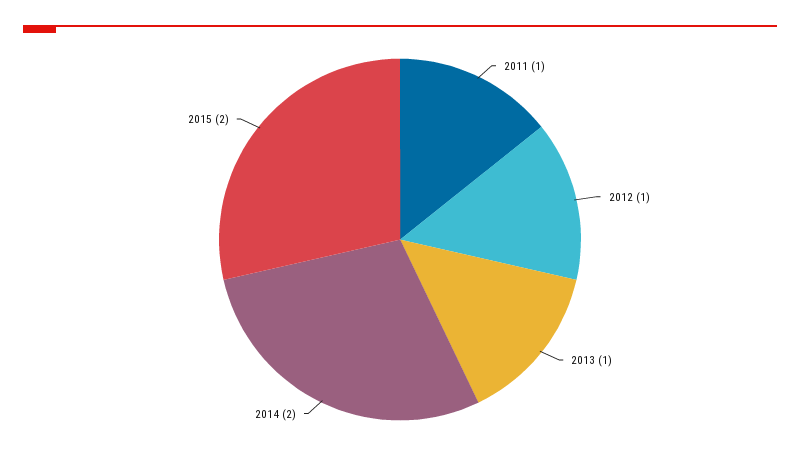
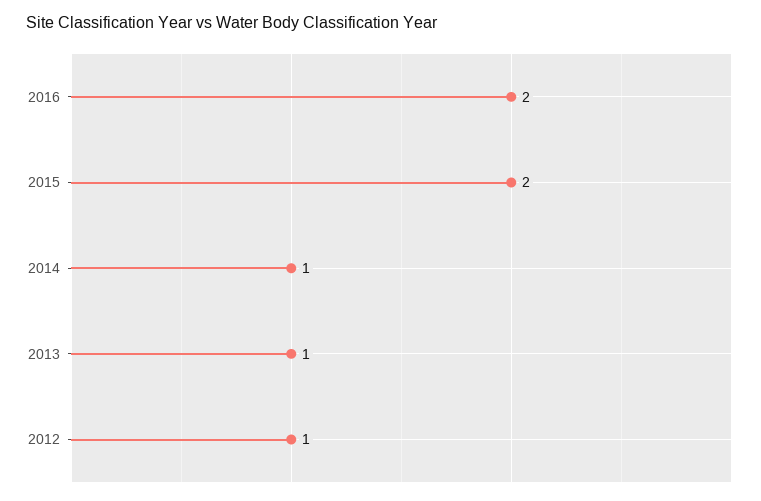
2011: 1 -> none
2014: 2 -> 1
2016: none -> 2

